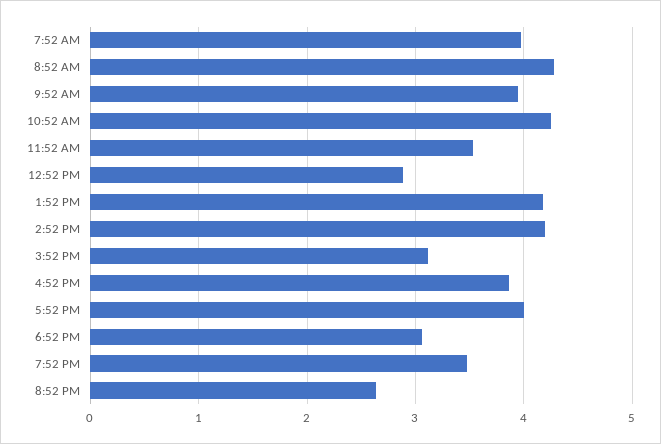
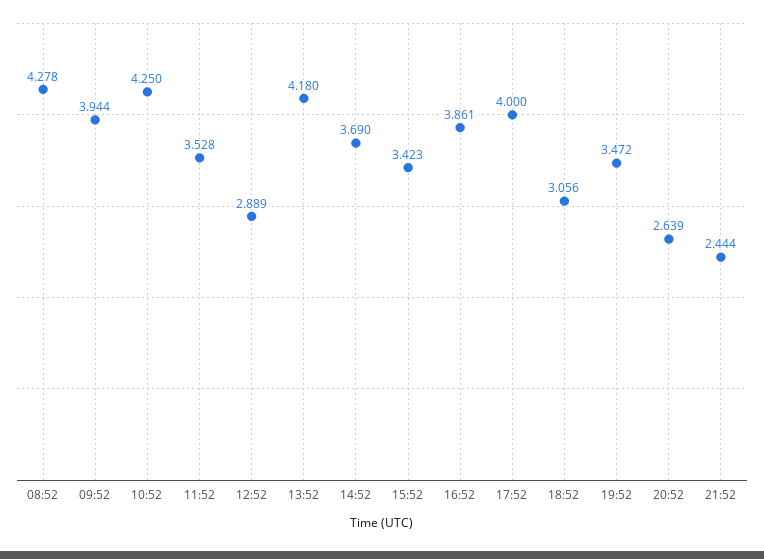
7:52 AM: 4 -> none
2:52 PM: 4.2 -> 3.69
3:52 PM: 3.1 -> 3.423
21:52: none -> 2.444

